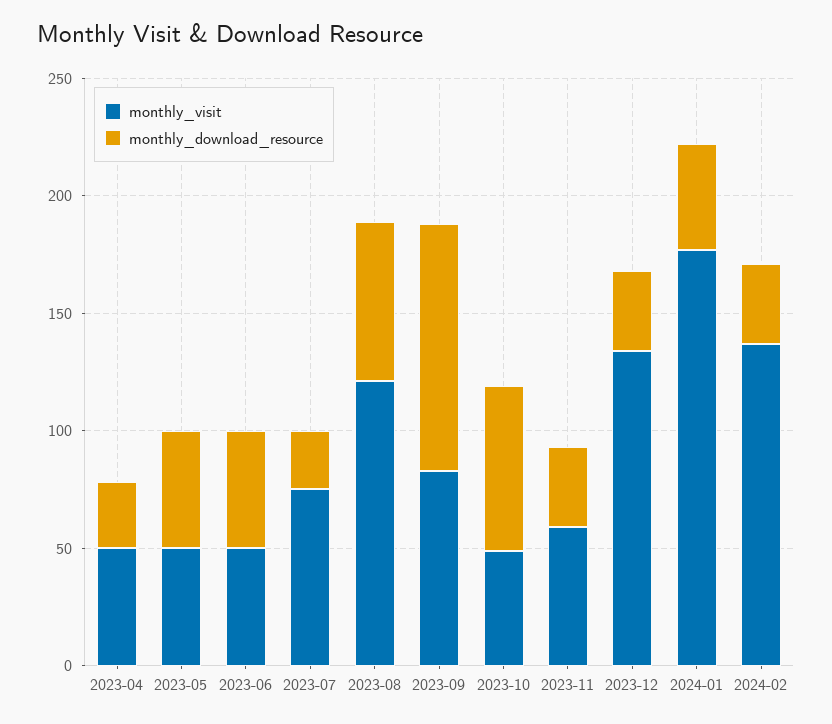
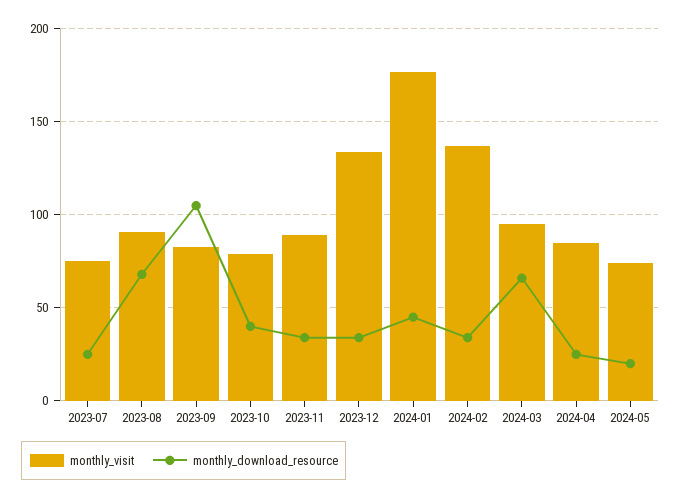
monthly_visit, 2023-04: 50 -> none
monthly_download_resource, 2023-04: 30 -> none
monthly_visit, 2023-05: 50 -> none
monthly_download_resource, 2023-05: 50 -> none
monthly_visit, 2023-06: 50 -> none
monthly_download_resource, 2023-06: 50 -> none
monthly_visit, 2023-08: 120 -> 90
monthly_visit, 2023-10: 50 -> 80
monthly_download_resource, 2023-10: 70 -> 40
monthly_visit, 2023-11: 60 -> 90
monthly_visit, 2024-03: none -> 95
monthly_download_resource, 2024-03: none -> 65
monthly_visit, 2024-04: none -> 85
monthly_download_resource, 2024-04: none -> 25
monthly_visit, 2024-05: none -> 75
monthly_download_resource, 2024-05: none -> 20

